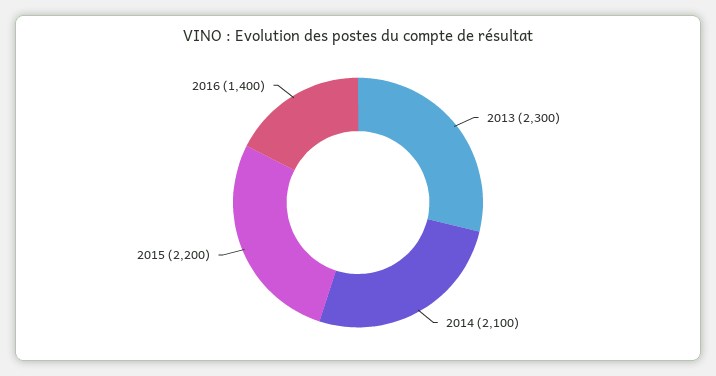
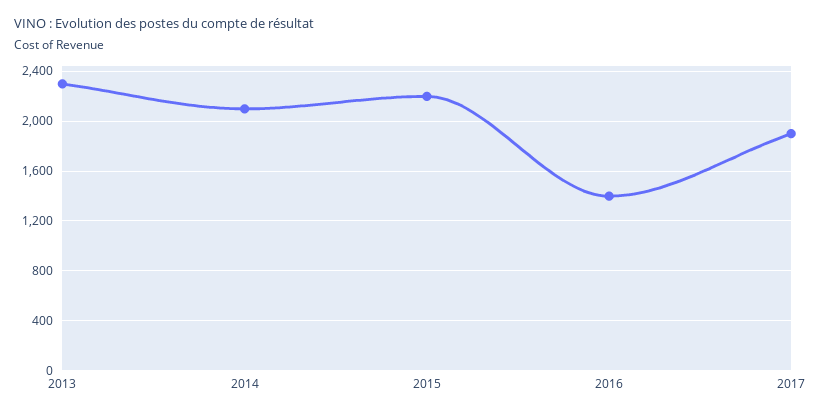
2017: none -> 1900

